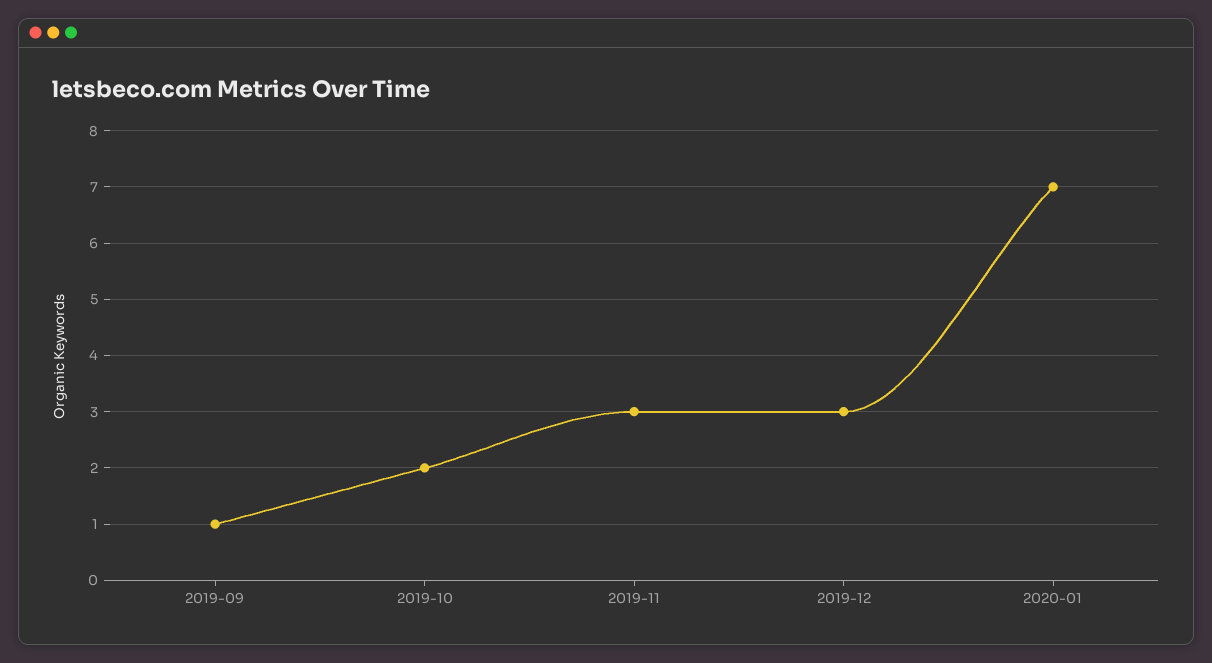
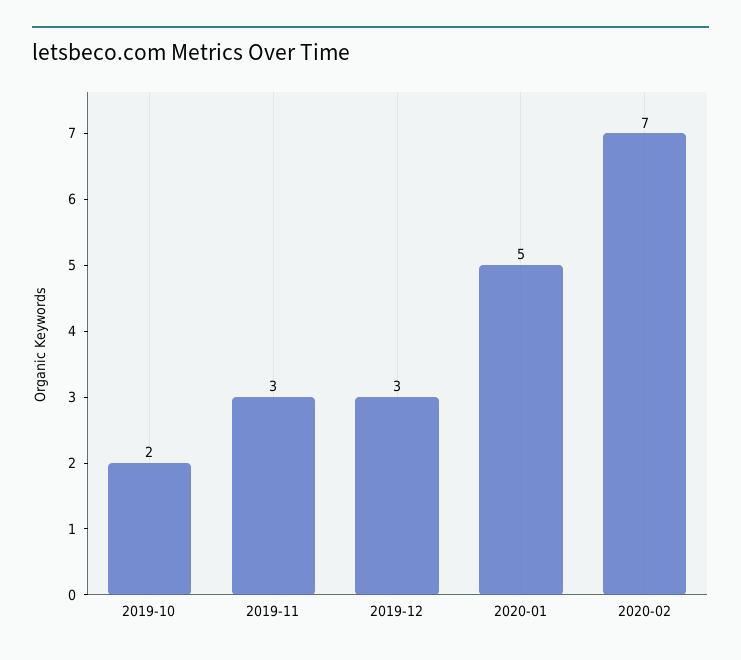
2019-09: 1 -> none
2020-01: 7 -> 5
2020-02: none -> 7

